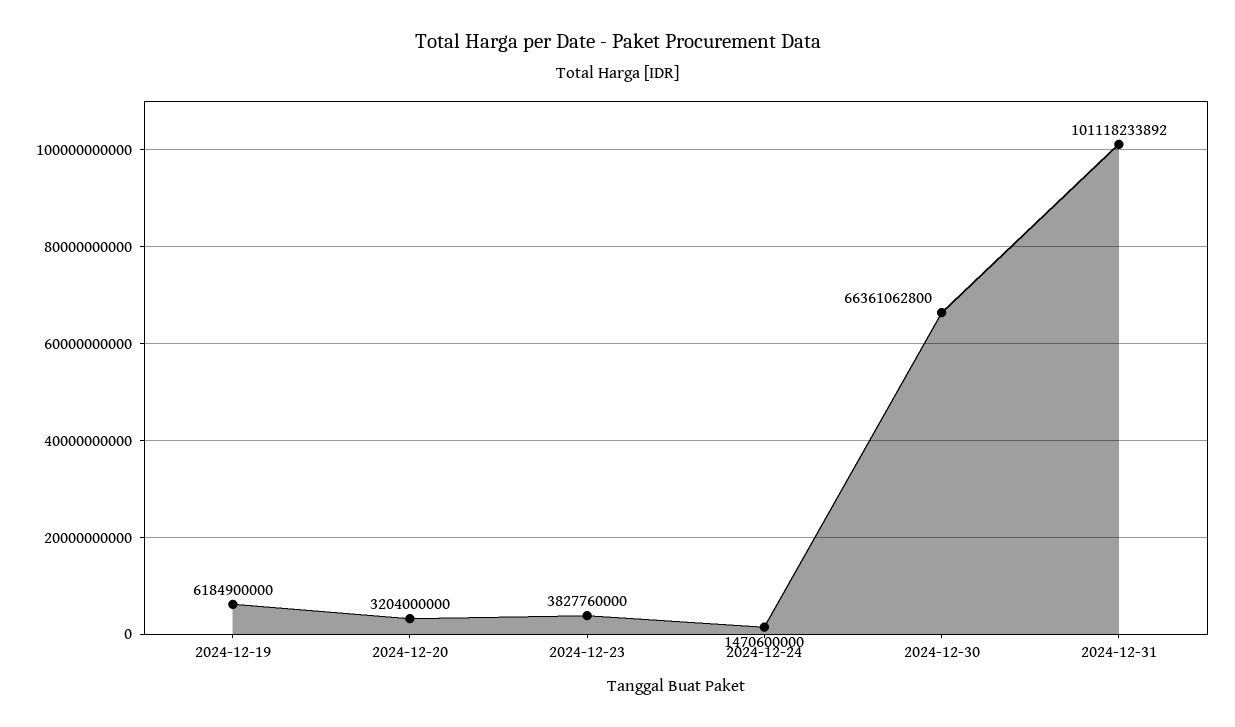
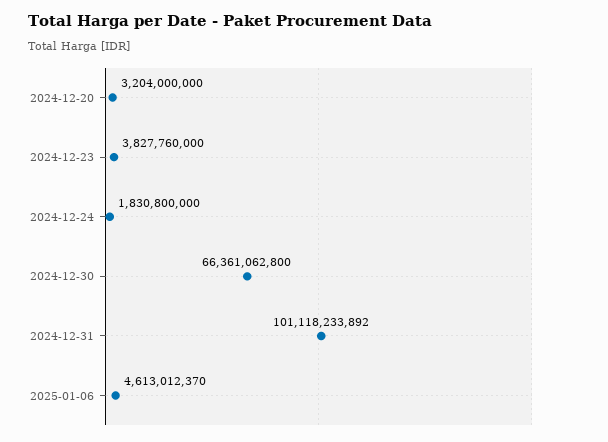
2024-12-19: 6184900000 -> none
2024-12-24: 1470600000 -> 1830800000
2025-01-06: none -> 4613012370

